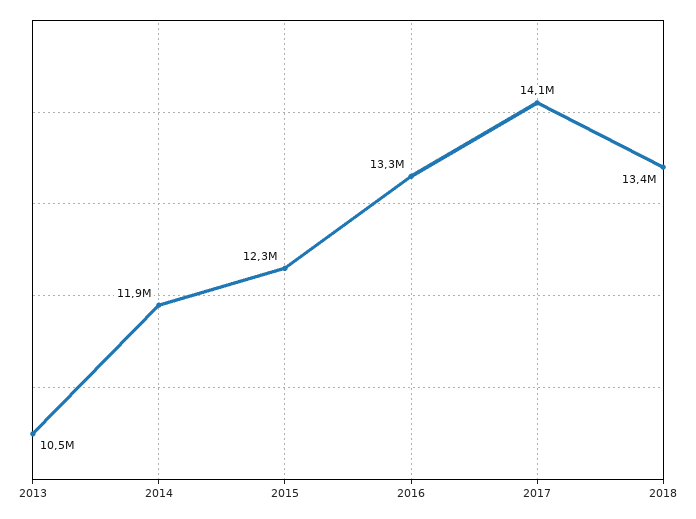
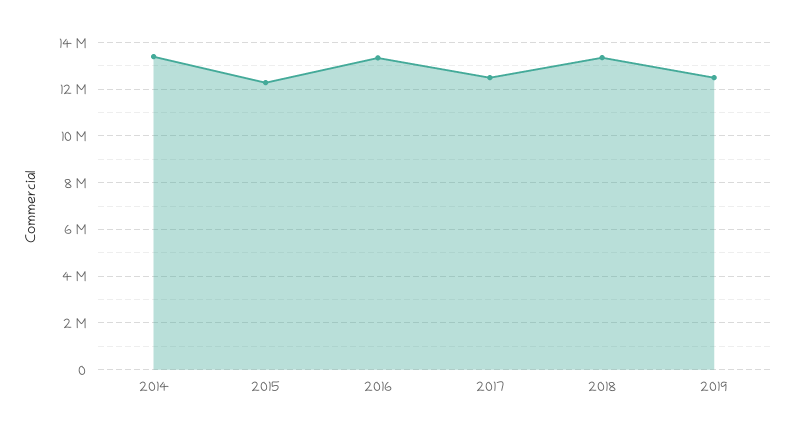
2013: 10500000 -> none
2014: 11900000 -> 13500000
2017: 14100000 -> 12500000
2019: none -> 12500000

